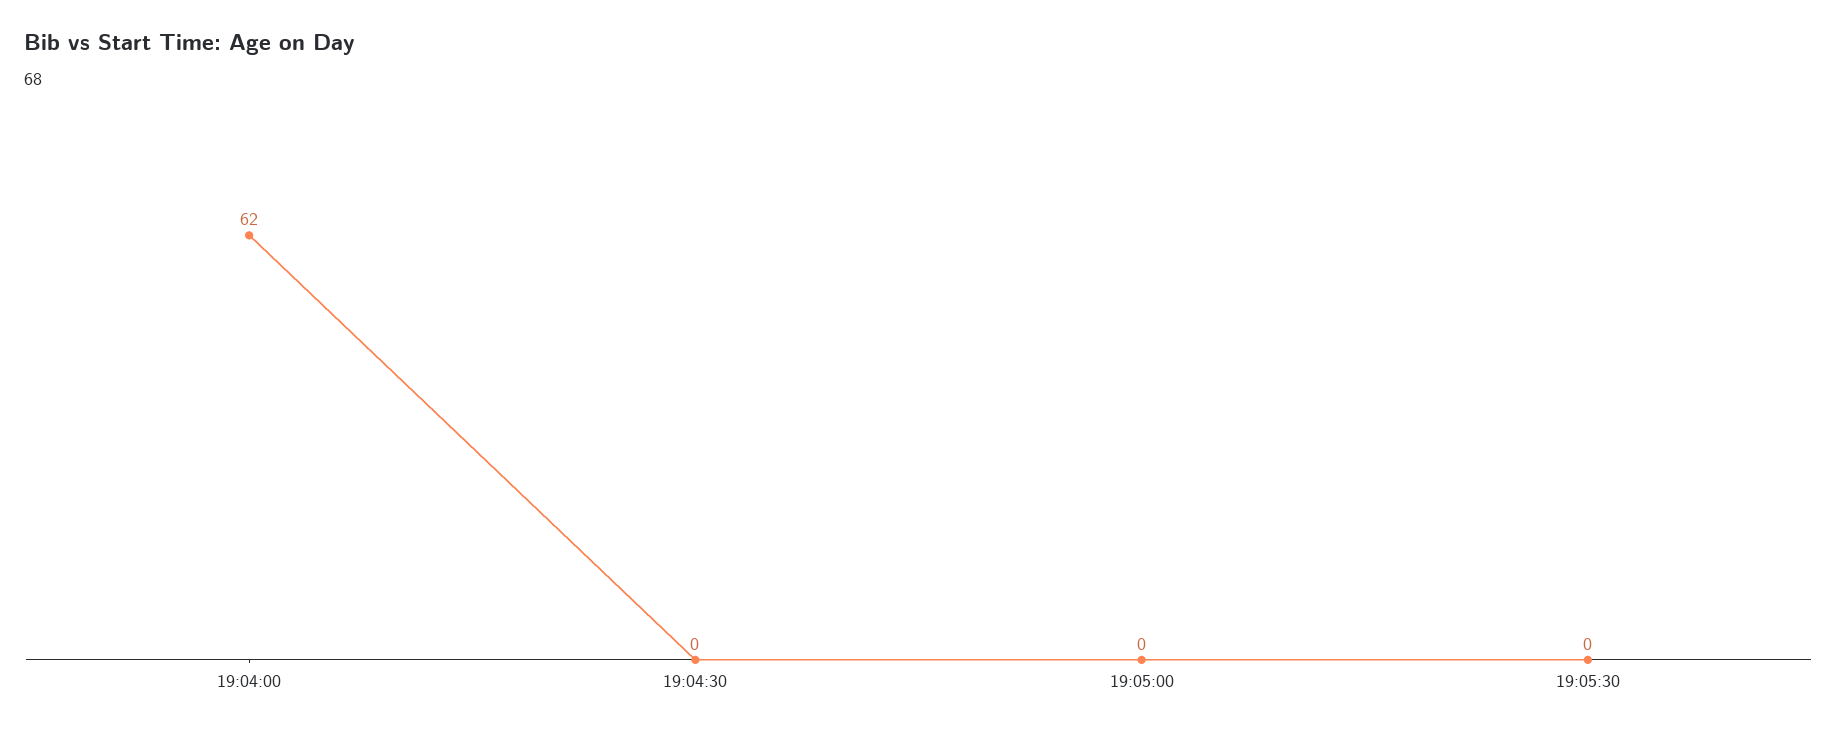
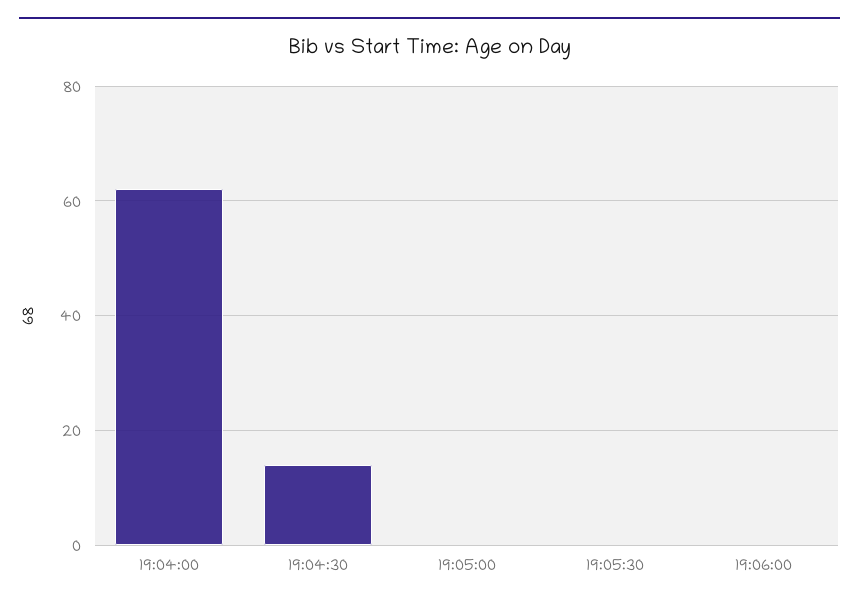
19:04:30: 0 -> 15
19:06:00: none -> 0

